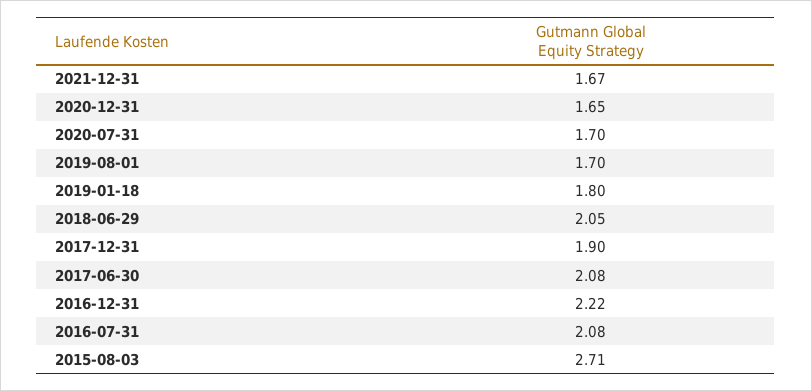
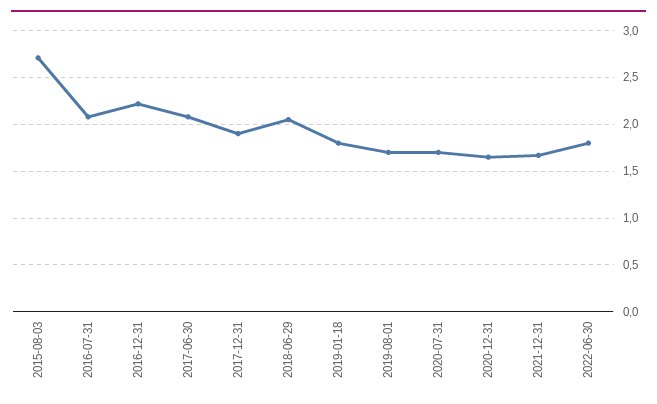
2022-06-30: none -> 1.8

